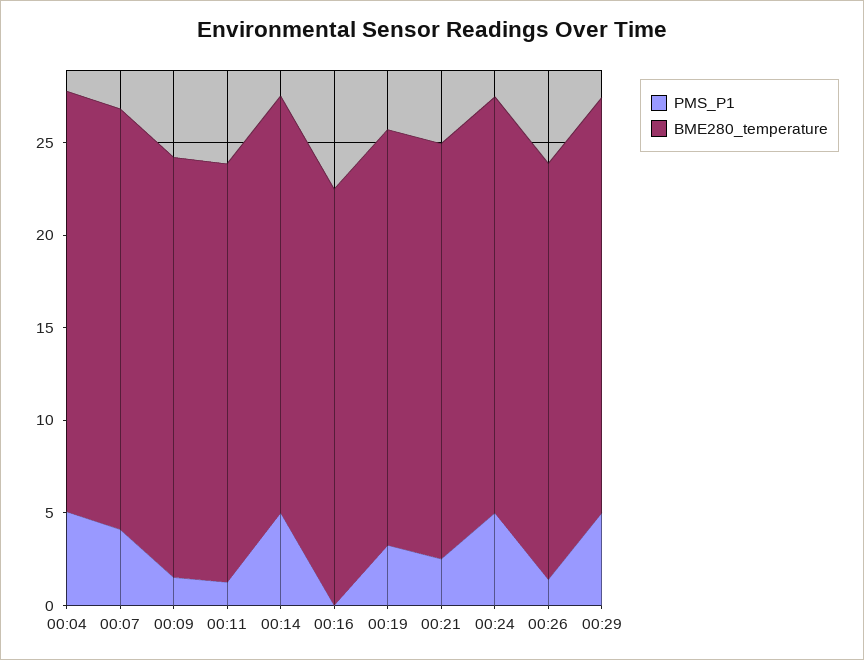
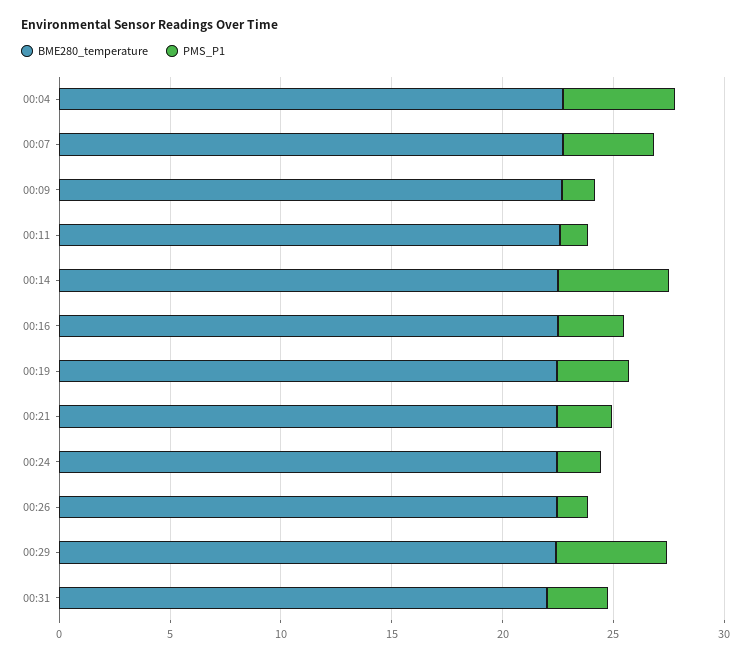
PMS_P1, 00:16: 0 -> 3
PMS_P1, 00:24: 5 -> 2
BME280_temperature, 00:31: none -> 22
PMS_P1, 00:31: none -> 3

